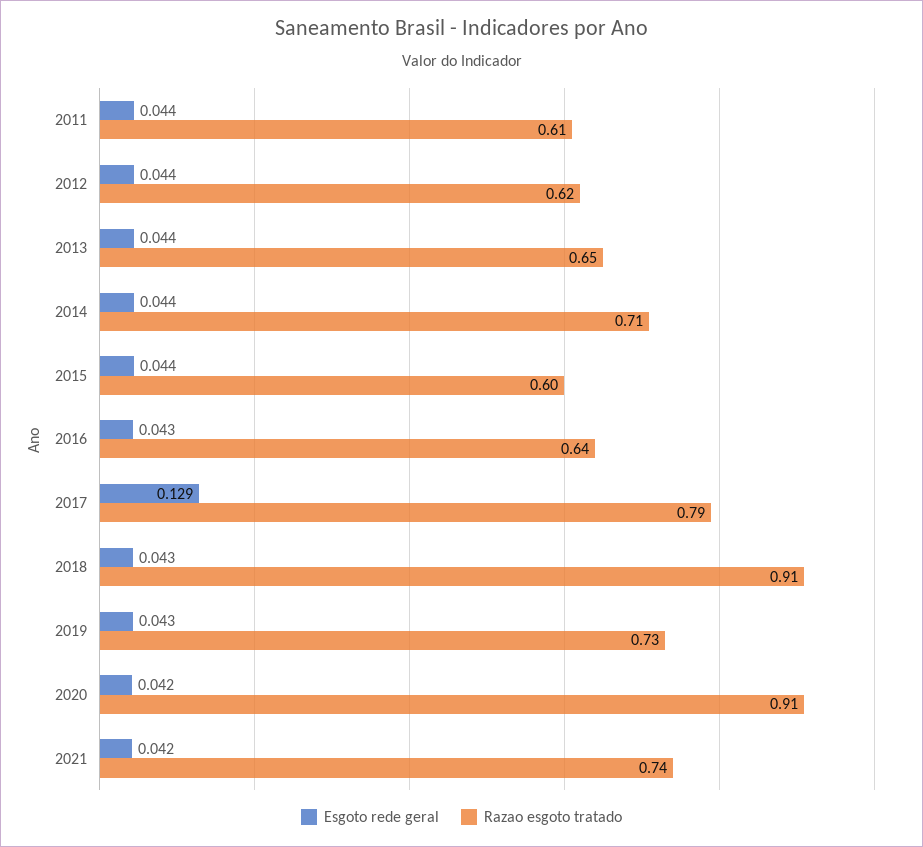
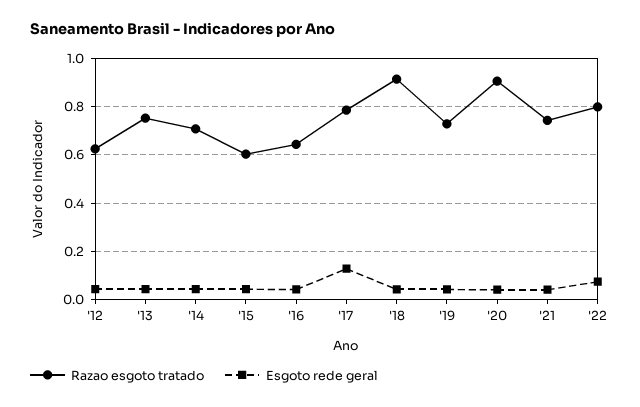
Esgoto rede geral, 2011: 0.044 -> none
Razao esgoto tratado, 2011: 0.61 -> none
Razao esgoto tratado, 2013: 0.65 -> 0.75
Razao esgoto tratado, '22: none -> 0.8
Esgoto rede geral, '22: none -> 0.075

